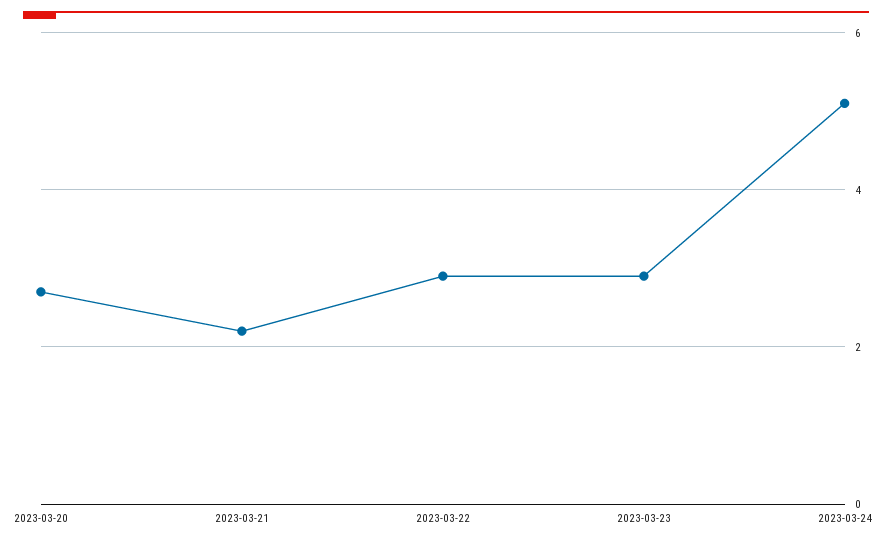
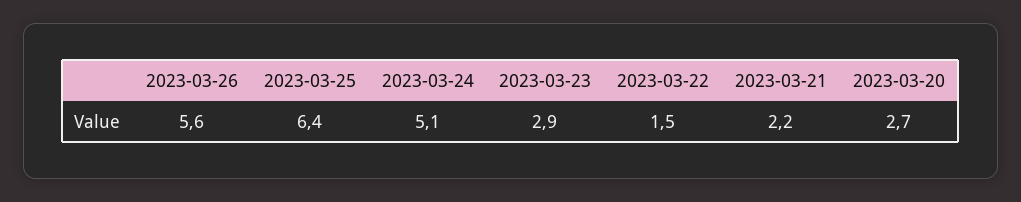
2023-03-22: 3 -> 1.5
2023-03-26: none -> 5.6
2023-03-25: none -> 6.4

